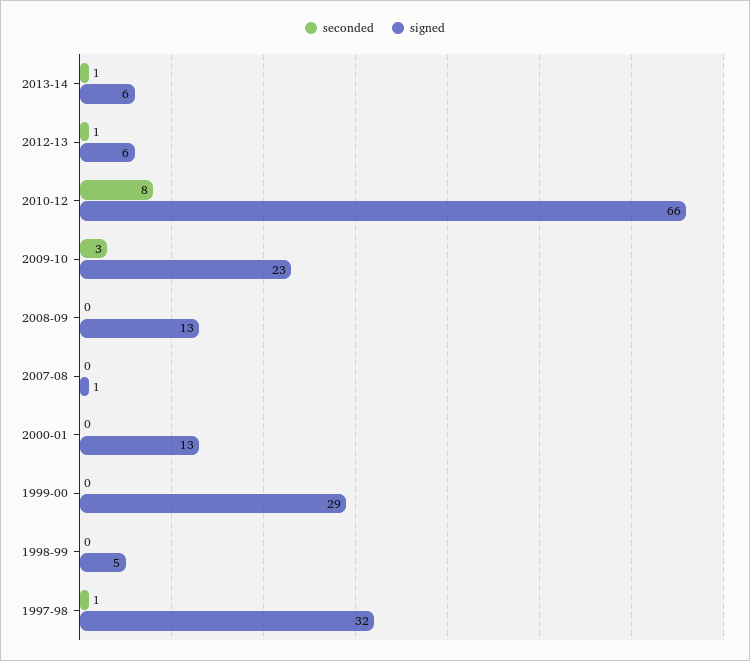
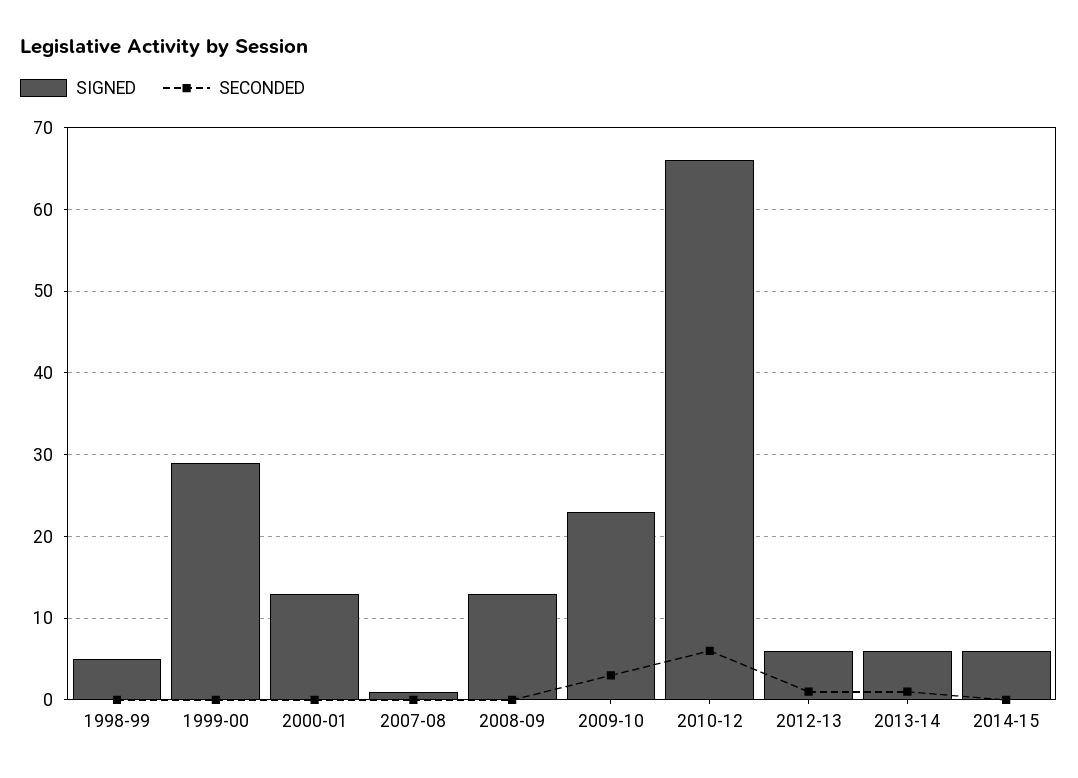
seconded, 2010-12: 8 -> 6
seconded, 1997-98: 1 -> none
signed, 1997-98: 32 -> none
signed, 2014-15: none -> 6
seconded, 2014-15: none -> 0

